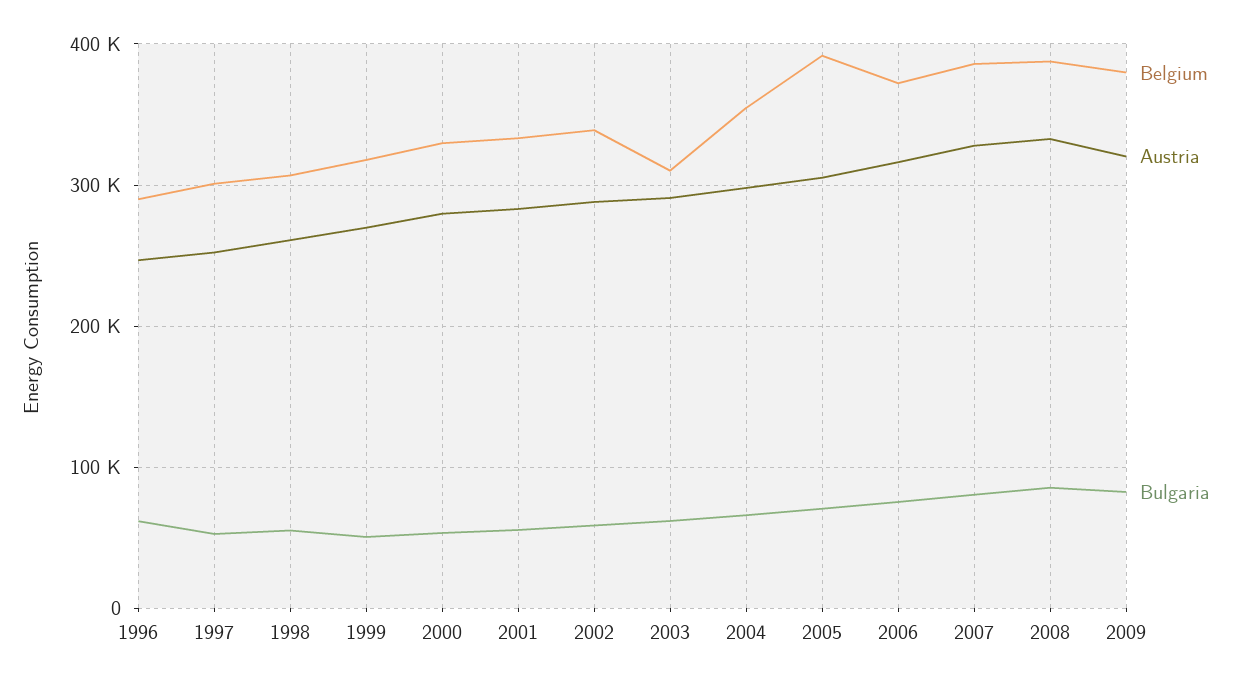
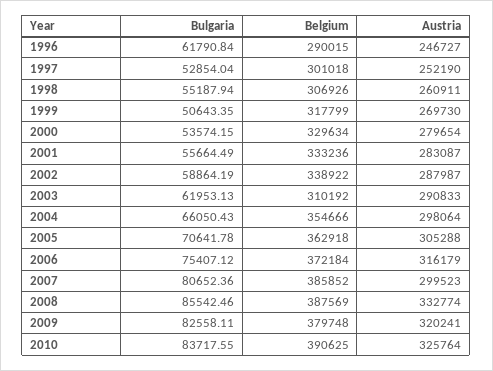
Belgium, 2005: 390000 -> 362918
Austria, 2007: 330000 -> 299523
Bulgaria, 2010: none -> 83717.55
Belgium, 2010: none -> 390625
Austria, 2010: none -> 325764

